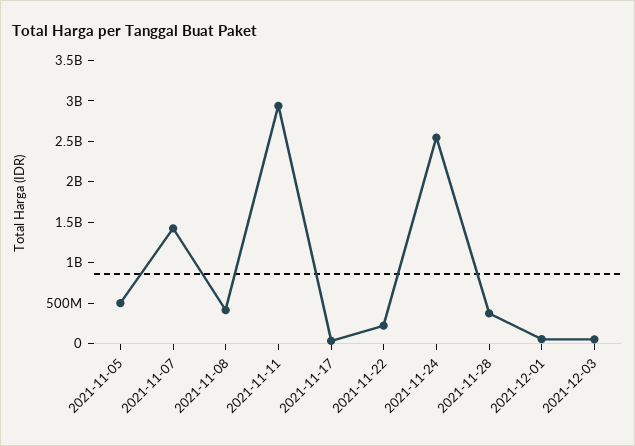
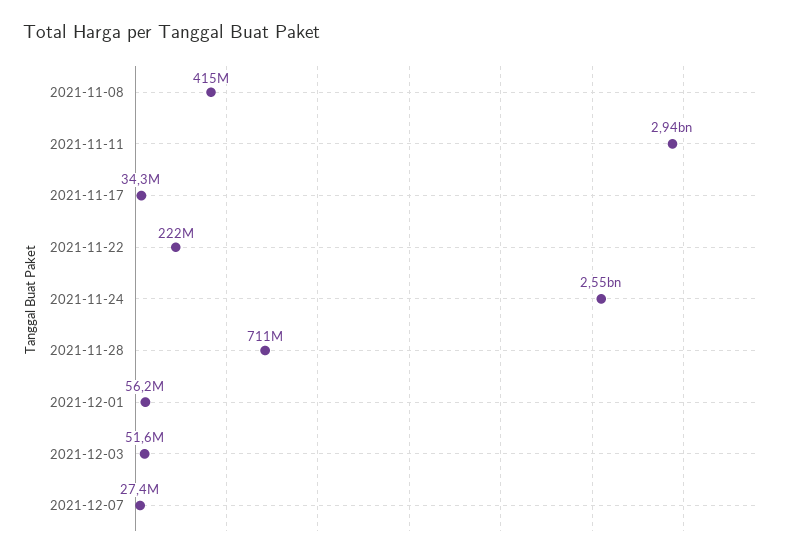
2021-11-05: 500000000 -> none
2021-11-07: 1400000000 -> none
2021-11-28: 400000000 -> 711000000
2021-12-07: none -> 27400000

